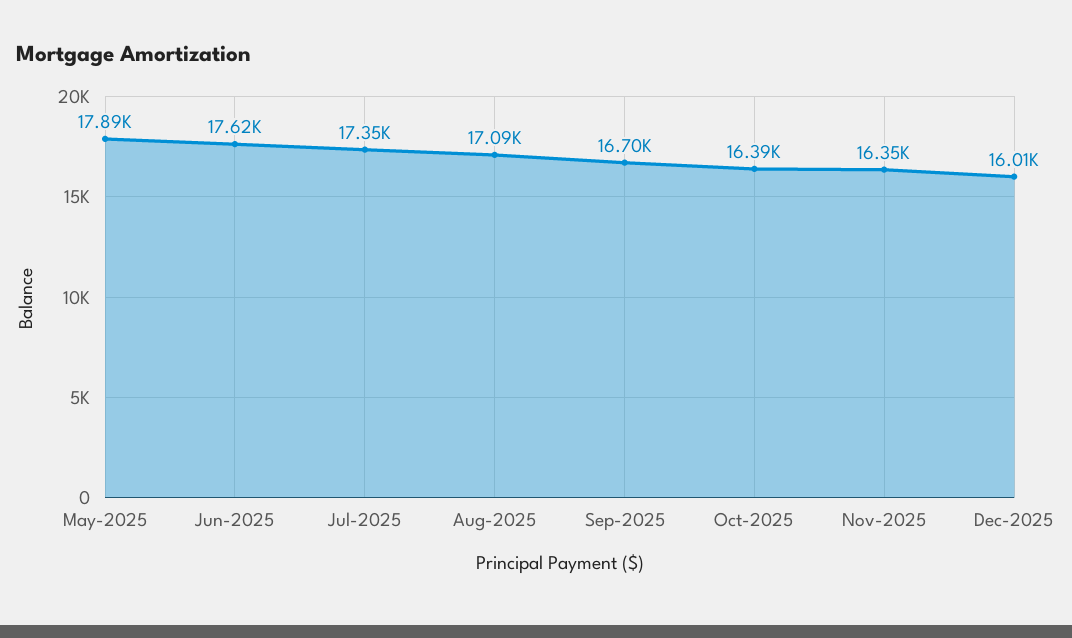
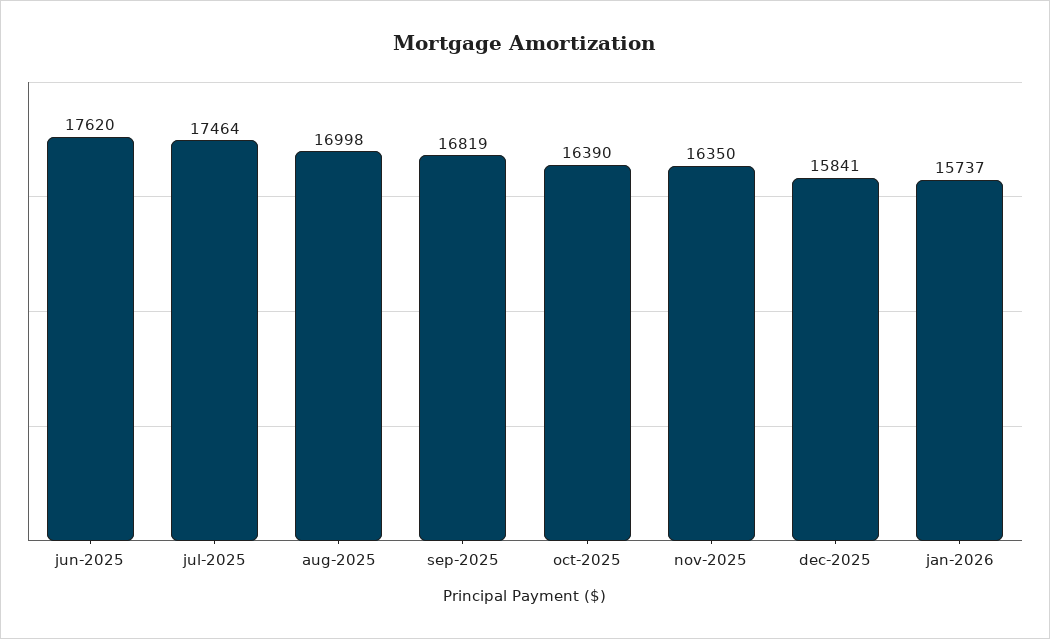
May-2025: 17890 -> none
Jul-2025: 17350 -> 17464
Aug-2025: 17090 -> 16998
Sep-2025: 16700 -> 16819
Dec-2025: 16010 -> 15841
jan-2026: none -> 15737

